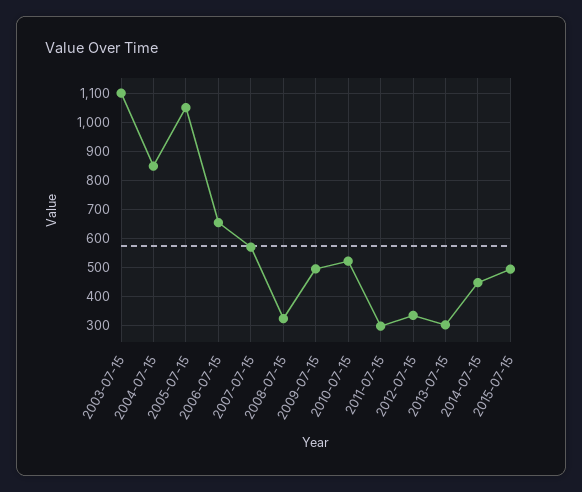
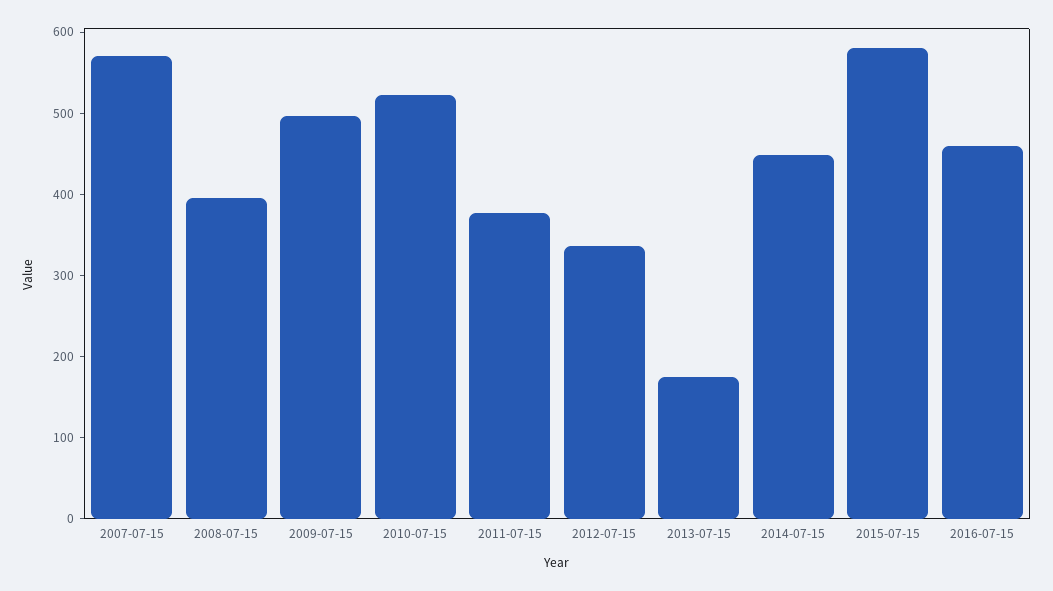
2003-07-15: 1100 -> none
2004-07-15: 850 -> none
2005-07-15: 1050 -> none
2006-07-15: 650 -> none
2008-07-15: 325 -> 400
2011-07-15: 300 -> 380
2013-07-15: 300 -> 180
2015-07-15: 500 -> 580
2016-07-15: none -> 460

